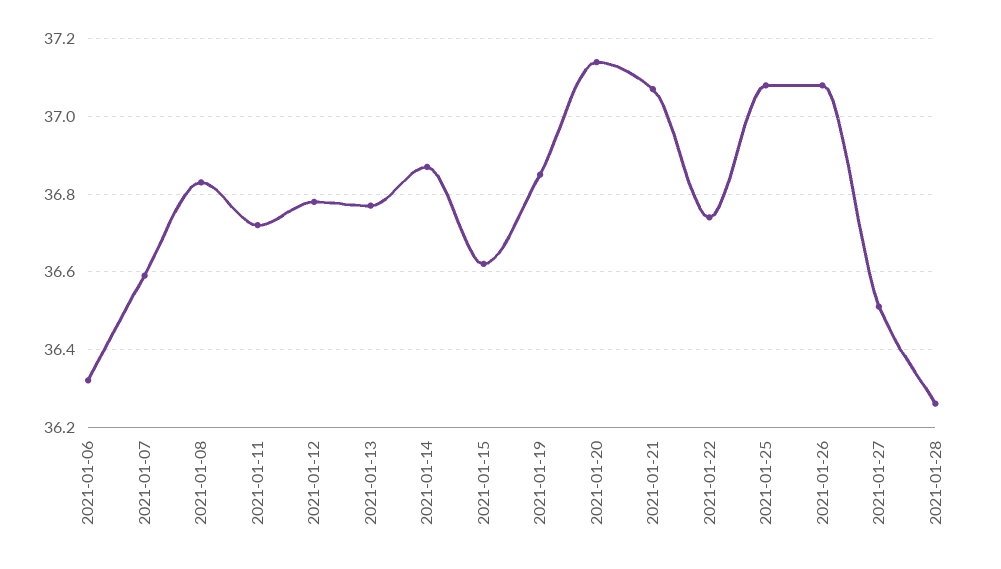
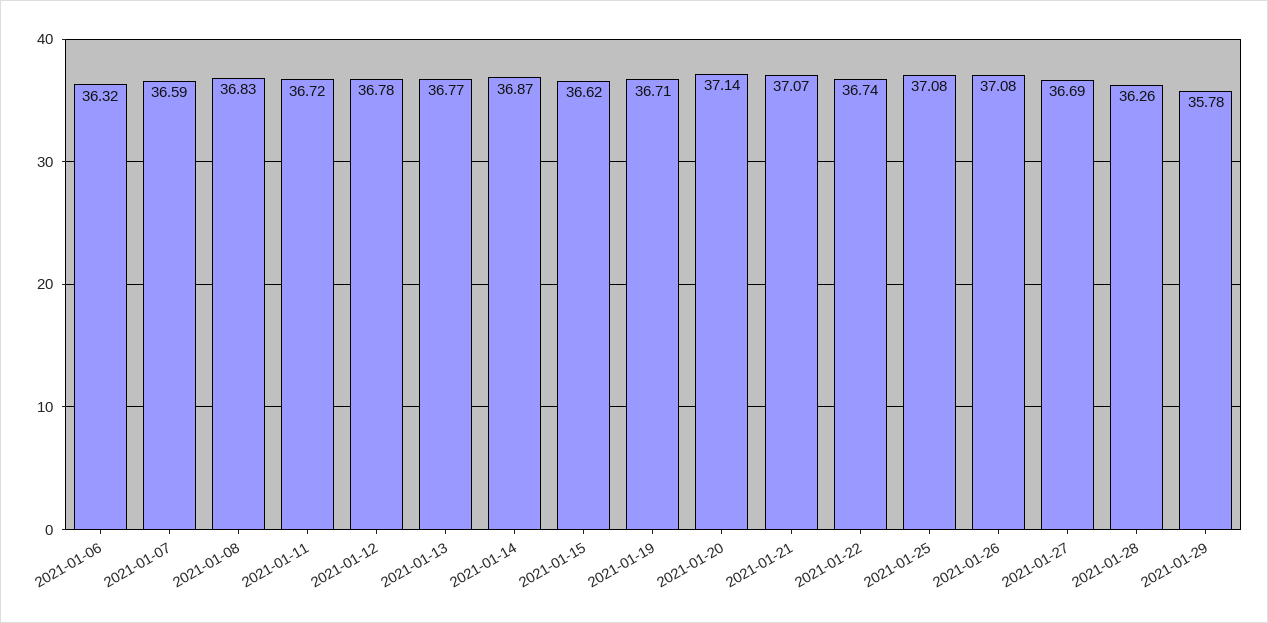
2021-01-19: 36.85 -> 36.71
2021-01-27: 36.5 -> 36.69
2021-01-29: none -> 35.78

